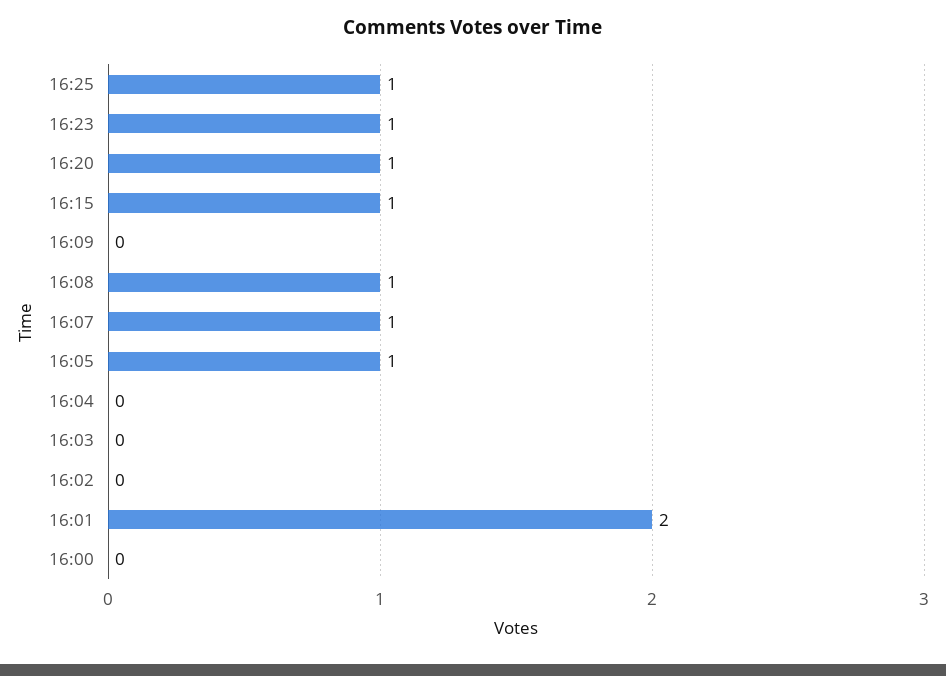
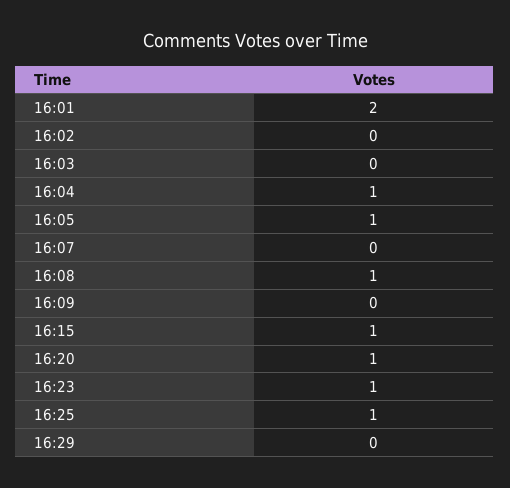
16:07: 1 -> 0
16:04: 0 -> 1
16:00: 0 -> none
16:29: none -> 0

